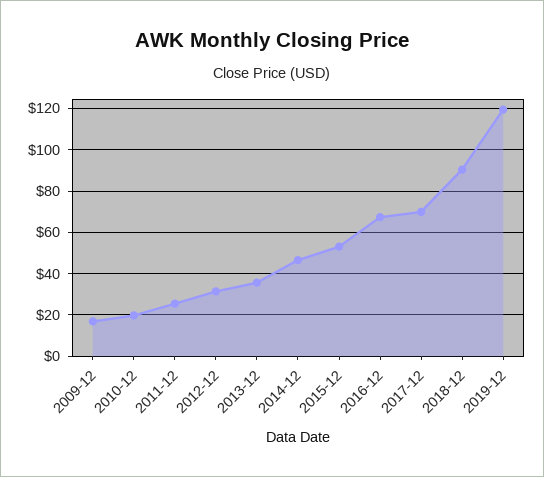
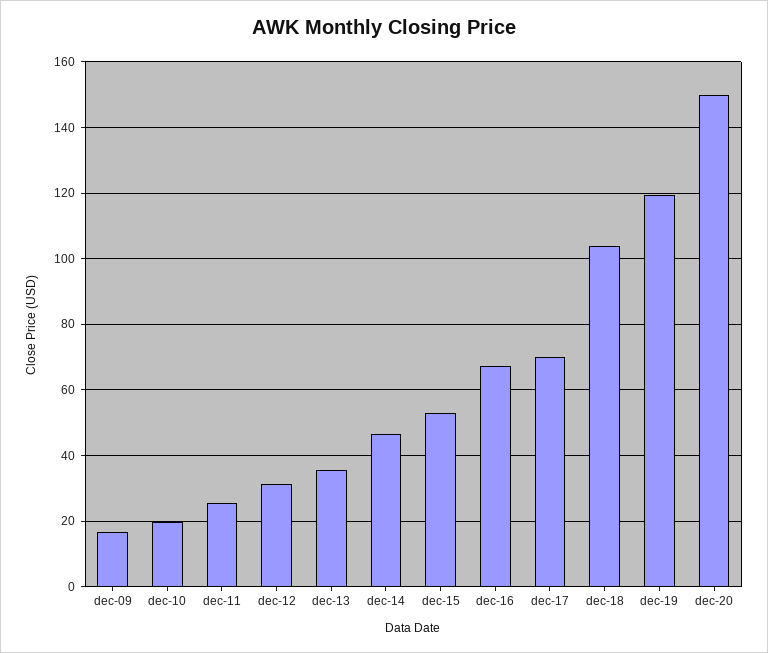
2018-12: 90 -> 104
dec-20: none -> 150

